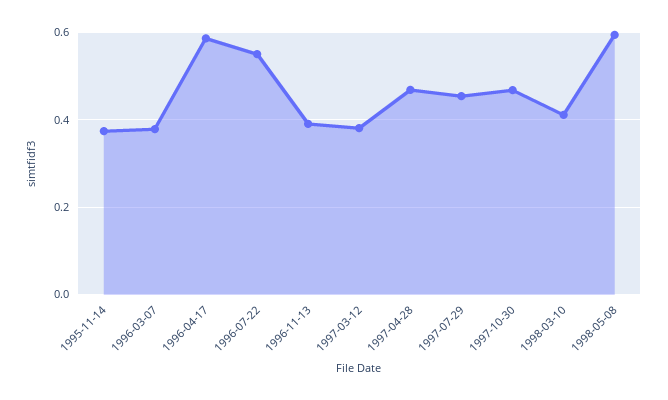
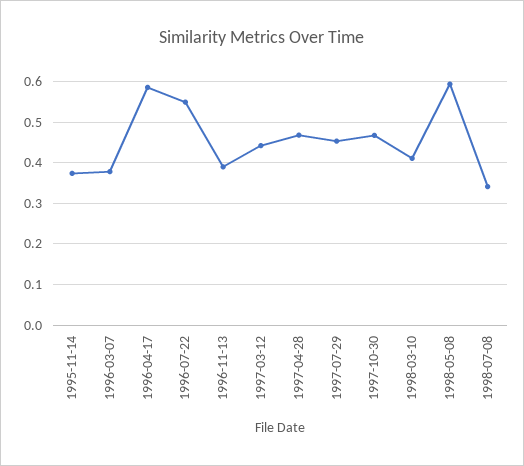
1997-03-12: 0.38 -> 0.44
1998-07-08: none -> 0.34

